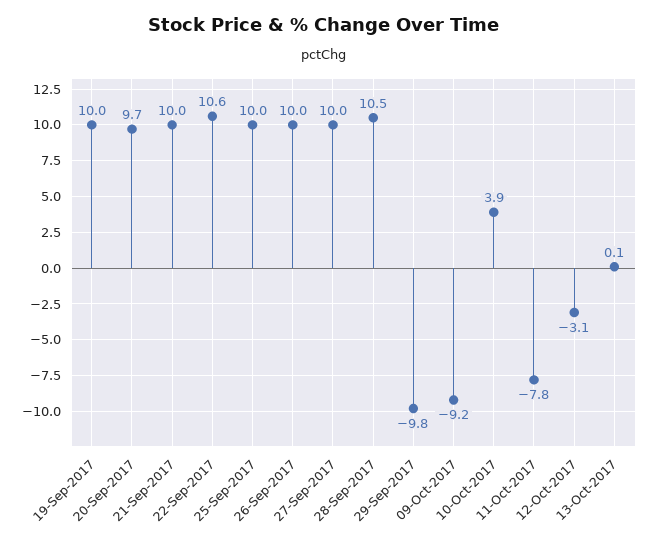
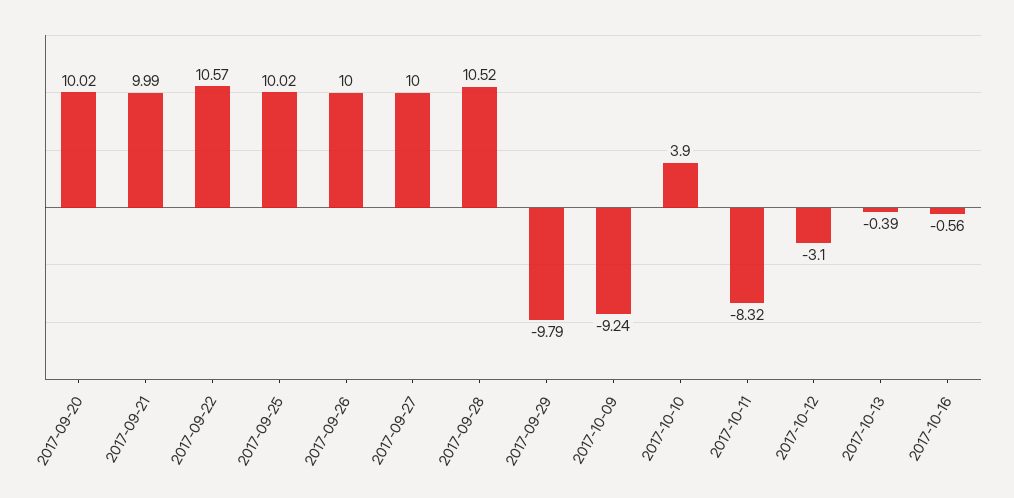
19-Sep-2017: 10 -> none
20-Sep-2017: 9.7 -> 10.02
11-Oct-2017: -7.8 -> -8.32
13-Oct-2017: 0.1 -> -0.39
2017-10-16: none -> -0.56

